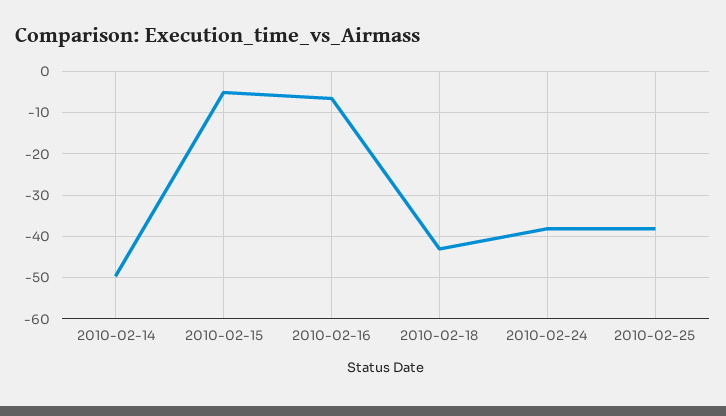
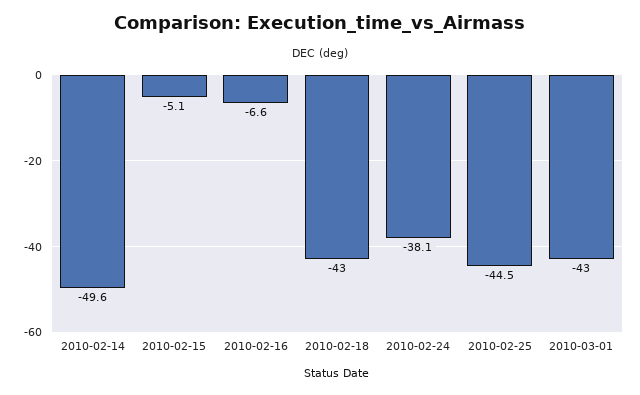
2010-02-25: -38 -> -44.5
2010-03-01: none -> -43

